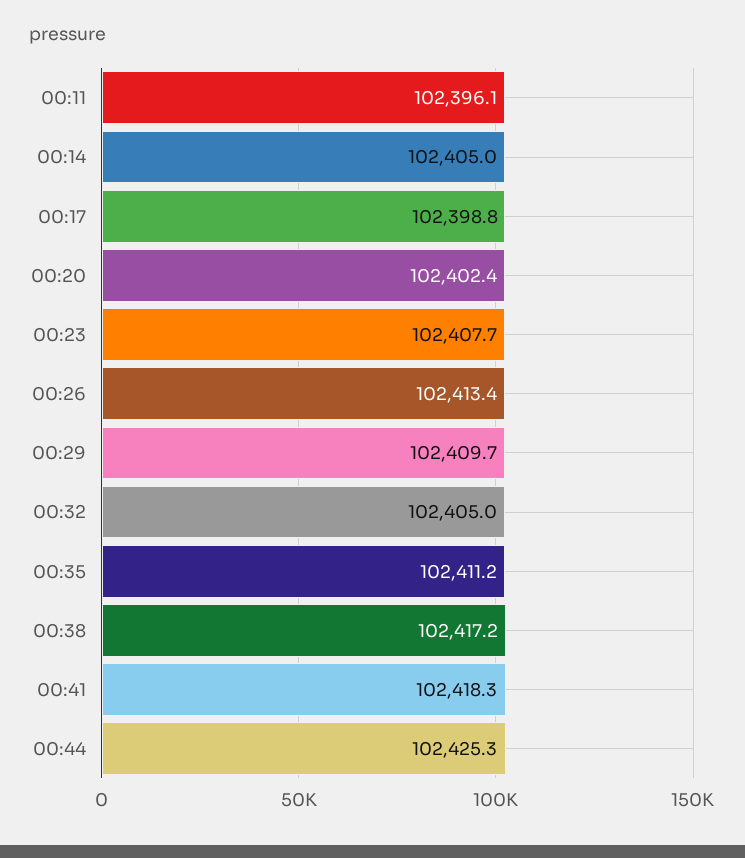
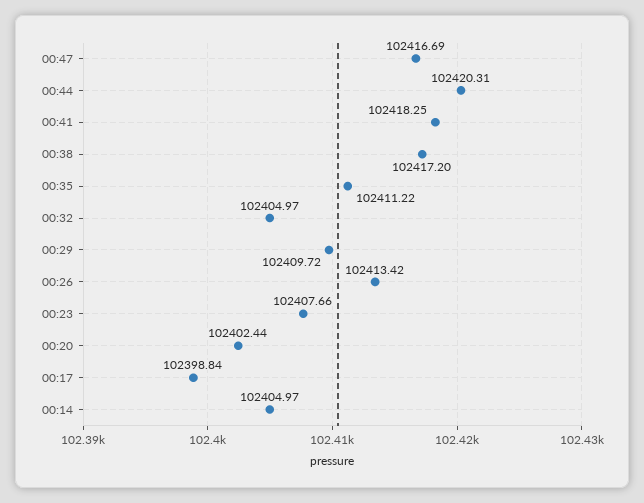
00:11: 102396.1 -> none
00:44: 102425.3 -> 102420.31
00:47: none -> 102416.69

